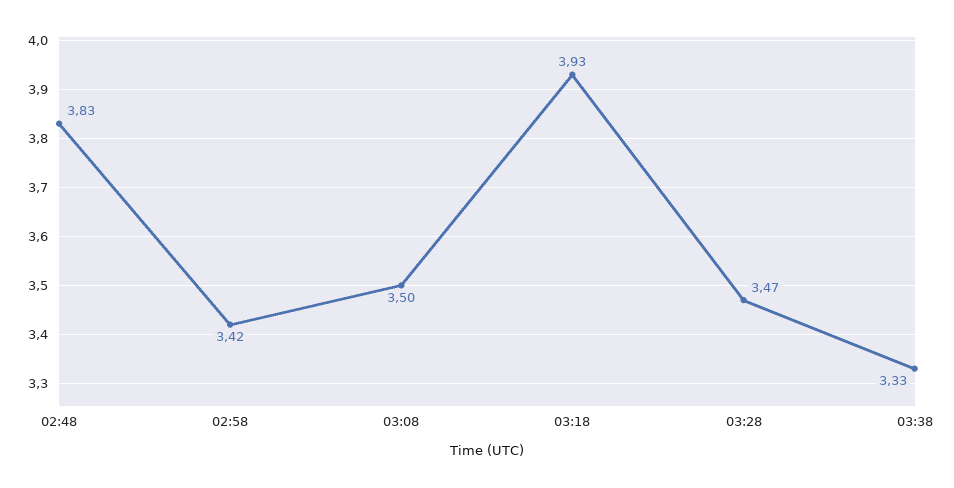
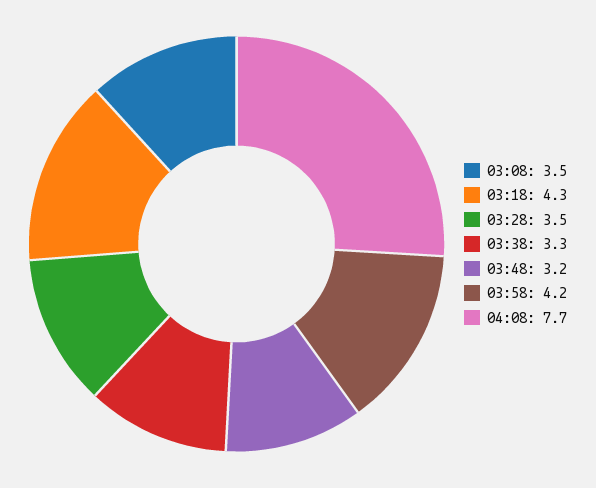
02:48: 3.83 -> none
02:58: 3.42 -> none
03:18: 3.93 -> 4.3
03:48: none -> 3.2
03:58: none -> 4.2
04:08: none -> 7.7

